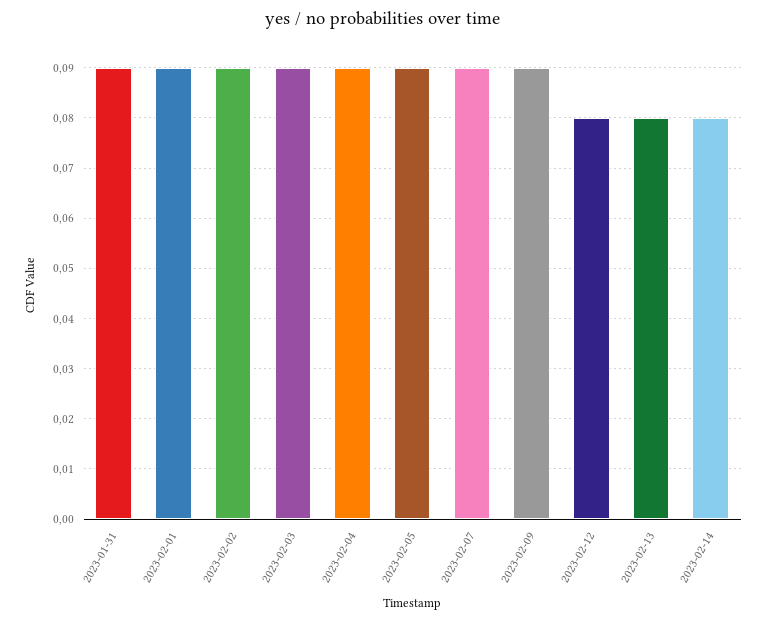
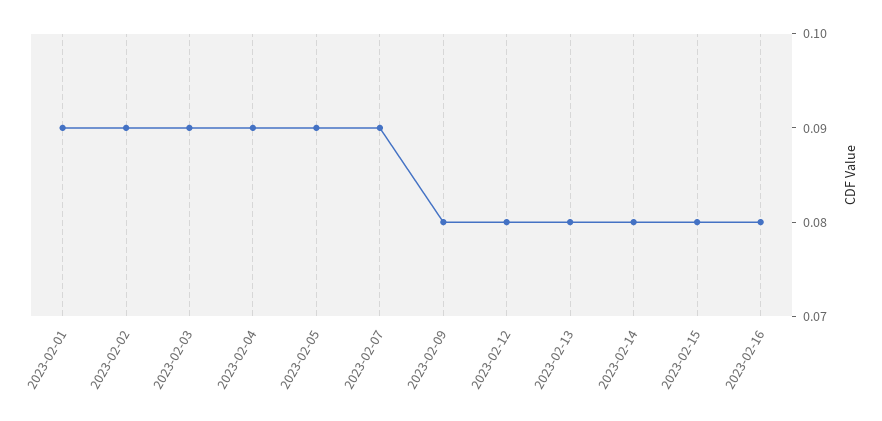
2023-01-31: 0.09 -> none
2023-02-09: 0.09 -> 0.08
2023-02-15: none -> 0.08
2023-02-16: none -> 0.08

